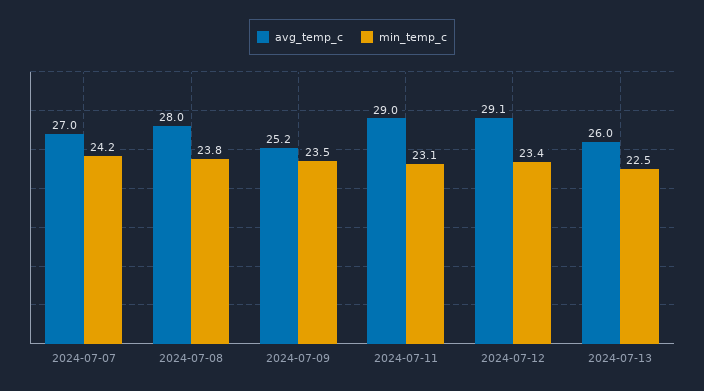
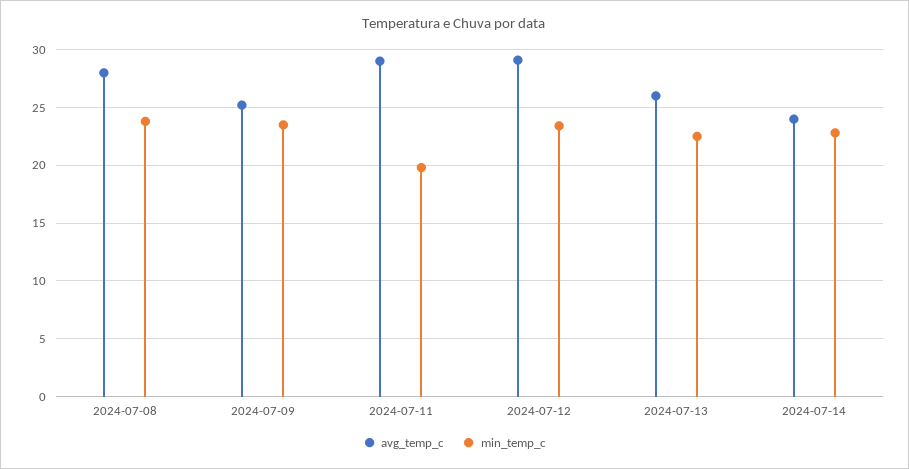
avg_temp_c, 2024-07-07: 27 -> none
min_temp_c, 2024-07-07: 24.2 -> none
min_temp_c, 2024-07-11: 23.1 -> 20
avg_temp_c, 2024-07-14: none -> 24
min_temp_c, 2024-07-14: none -> 23

